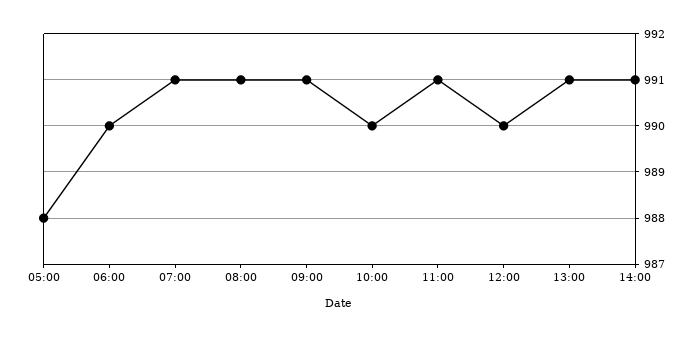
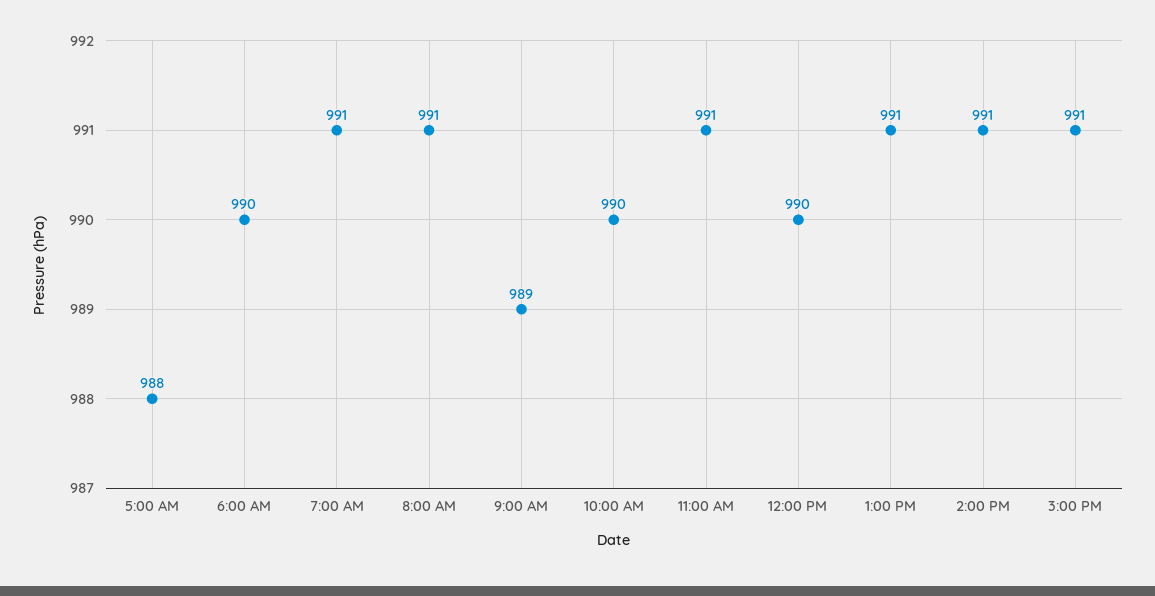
09:00: 991 -> 989
3:00 PM: none -> 991

